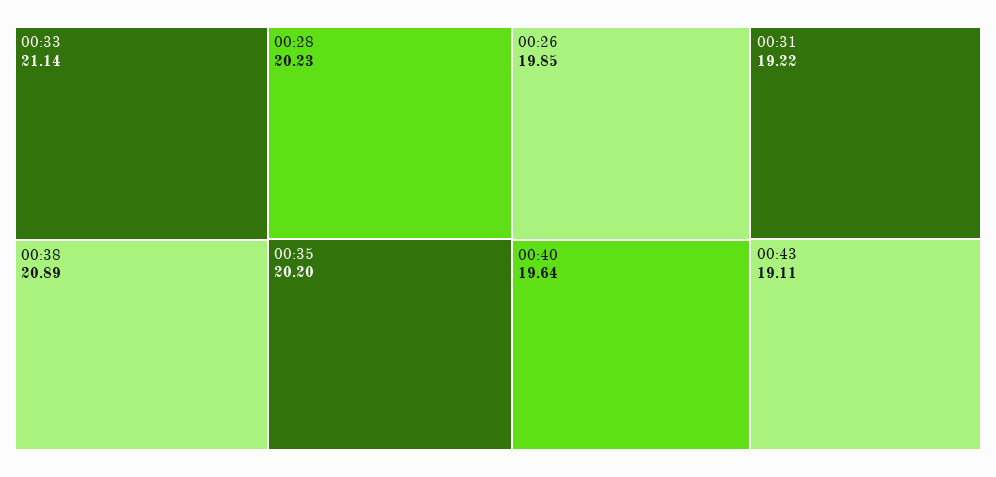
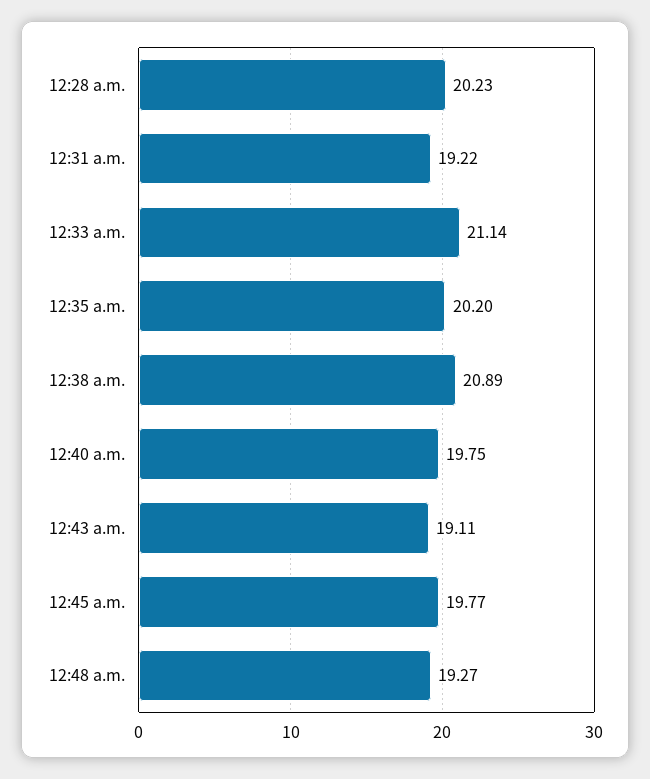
00:26: 19.85 -> none
00:40: 19.64 -> 19.75
12:45 a.m.: none -> 19.77
12:48 a.m.: none -> 19.27

